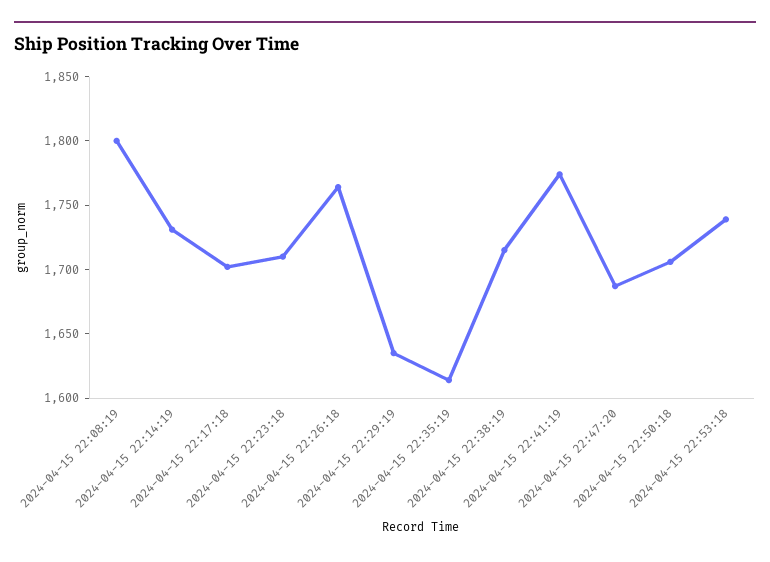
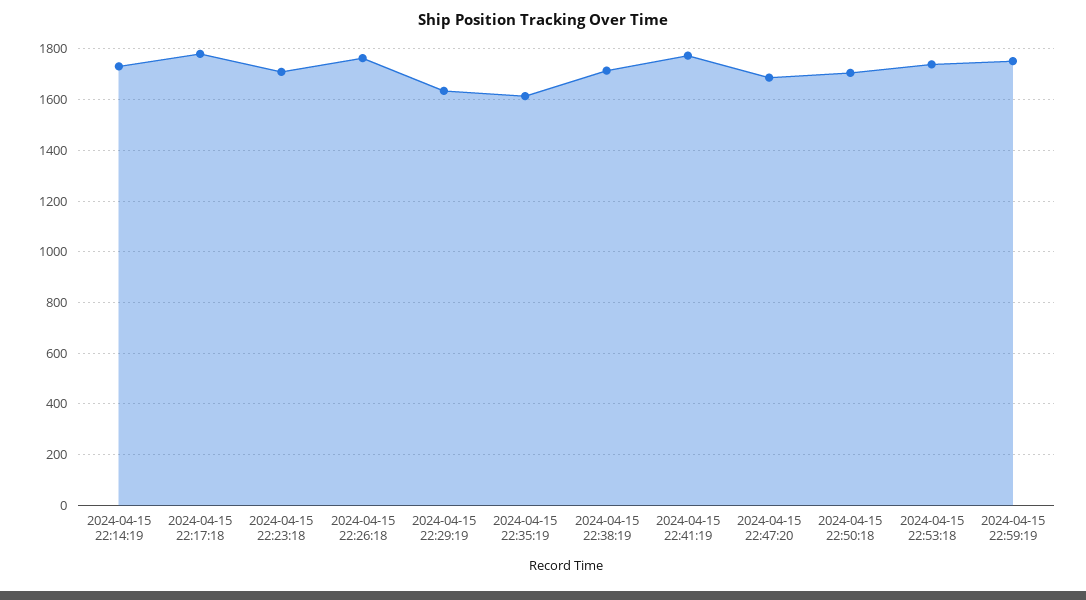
2024-04-15 22:08:19: 1800 -> none
2024-04-15 22:17:18: 1700 -> 1775
2024-04-15 22:59:19: none -> 1750

